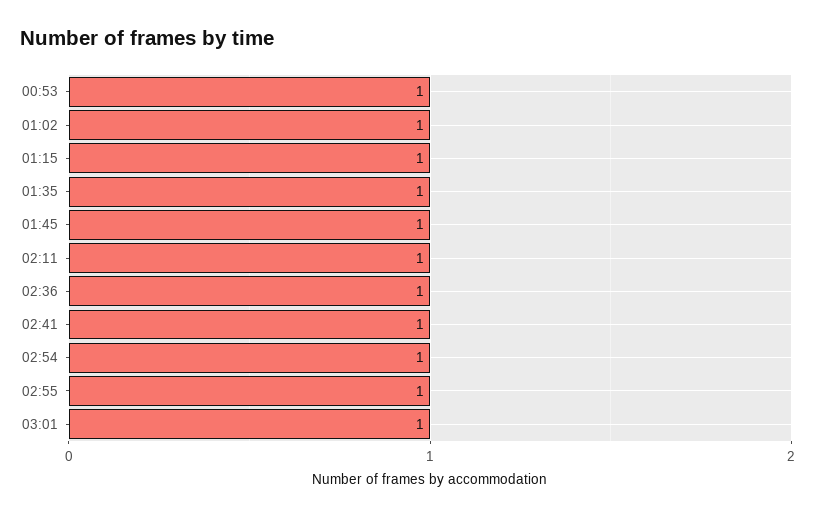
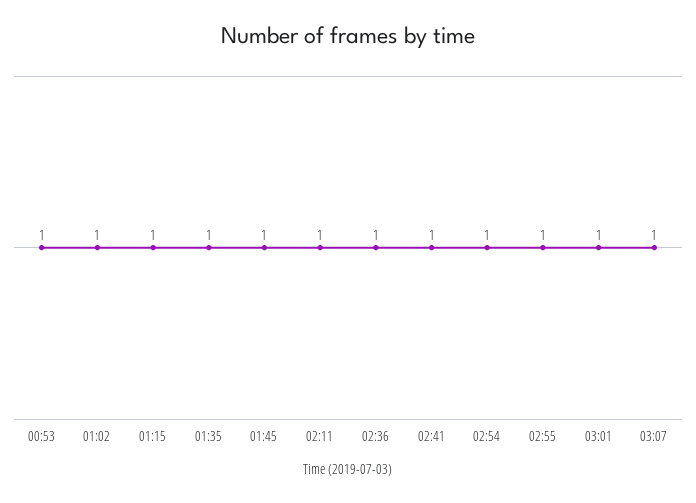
03:07: none -> 1

